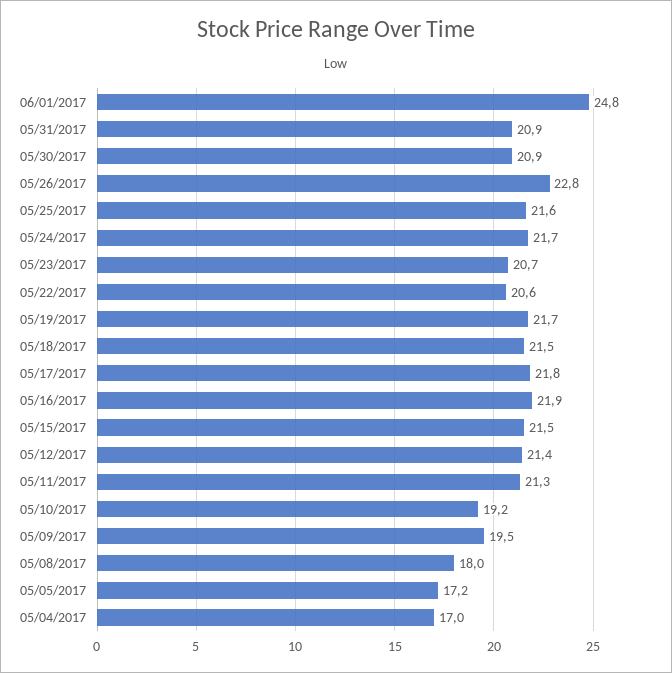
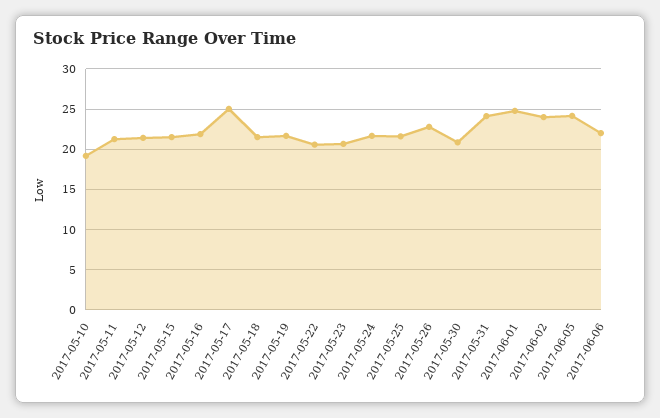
05/31/2017: 20.9 -> 24
05/17/2017: 21.8 -> 25
05/09/2017: 19.5 -> none
05/08/2017: 18 -> none
05/05/2017: 17.2 -> none
05/04/2017: 17 -> none
2017-06-02: none -> 24
2017-06-05: none -> 24
2017-06-06: none -> 22

